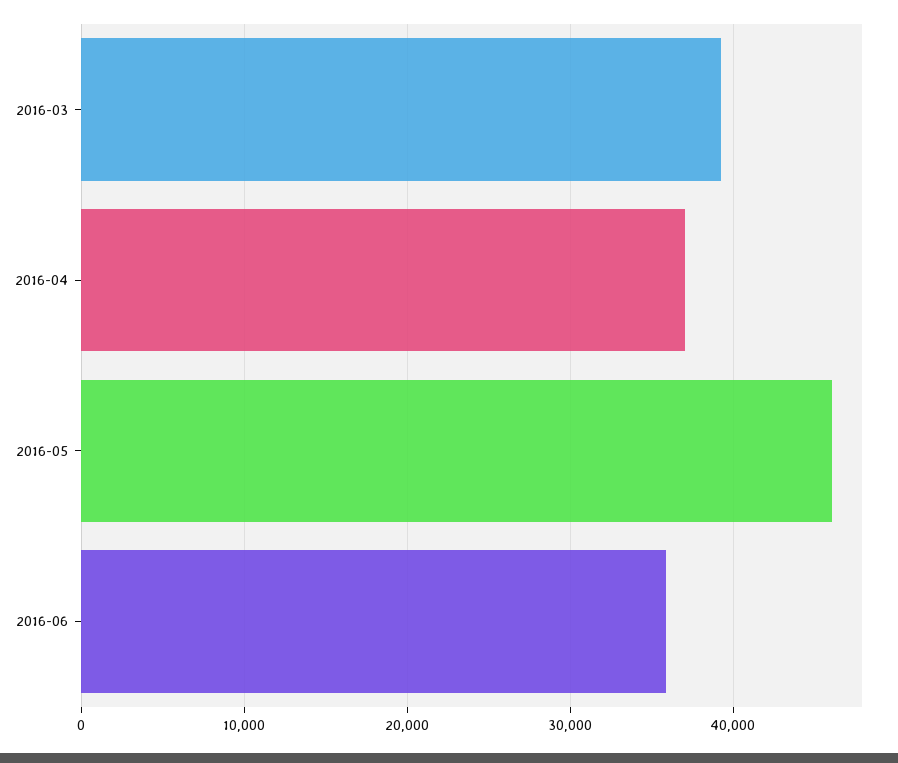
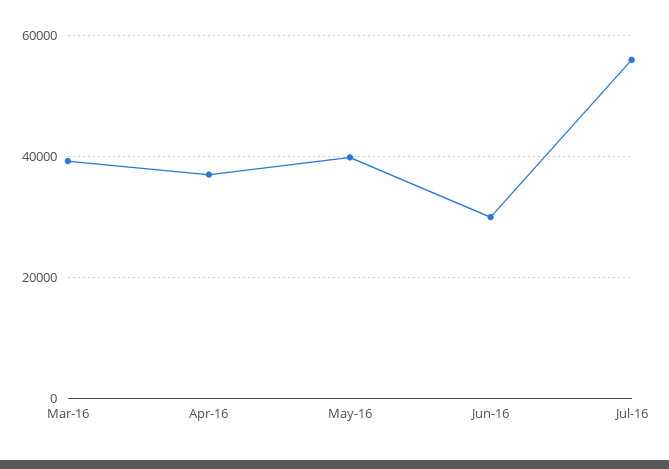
2016-05: 46000 -> 40000
2016-06: 36000 -> 30000
Jul-16: none -> 56000

